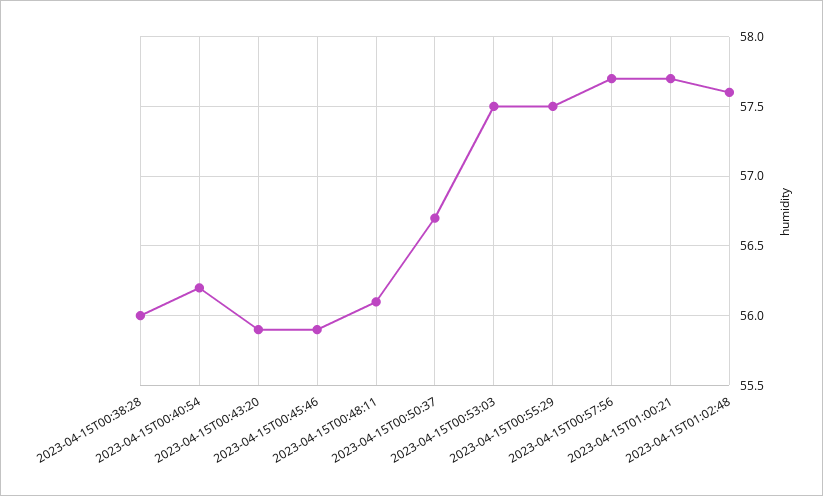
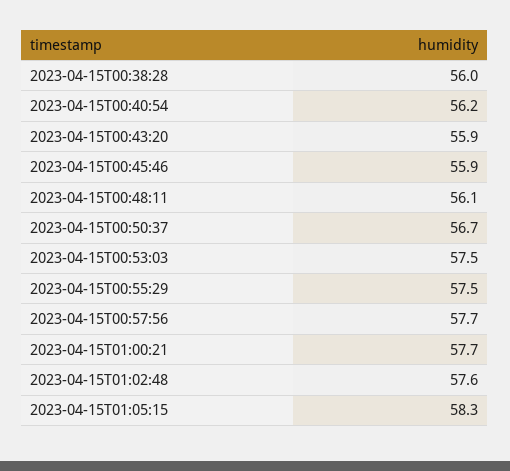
2023-04-15T01:05:15: none -> 58.3

